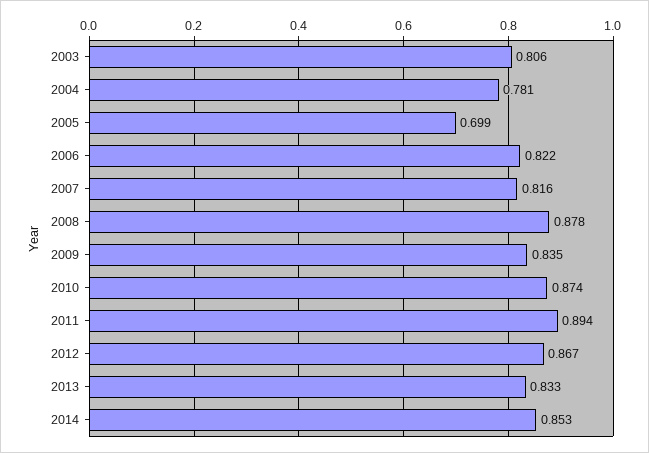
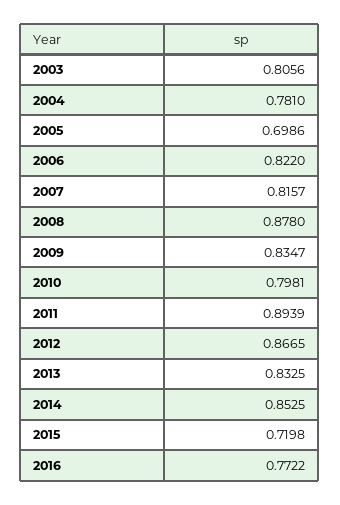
2010: 0.874 -> 0.7981
2015: none -> 0.7198
2016: none -> 0.7722

